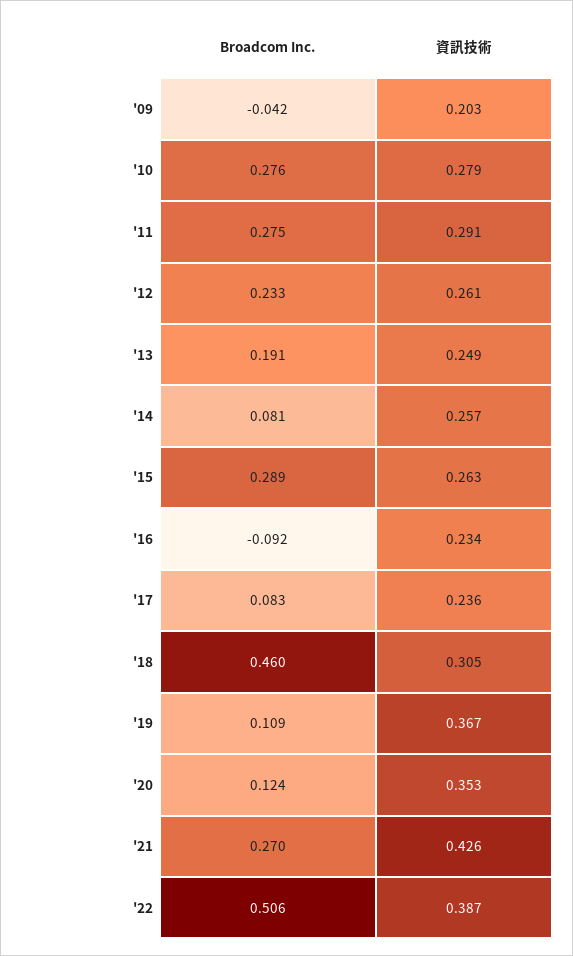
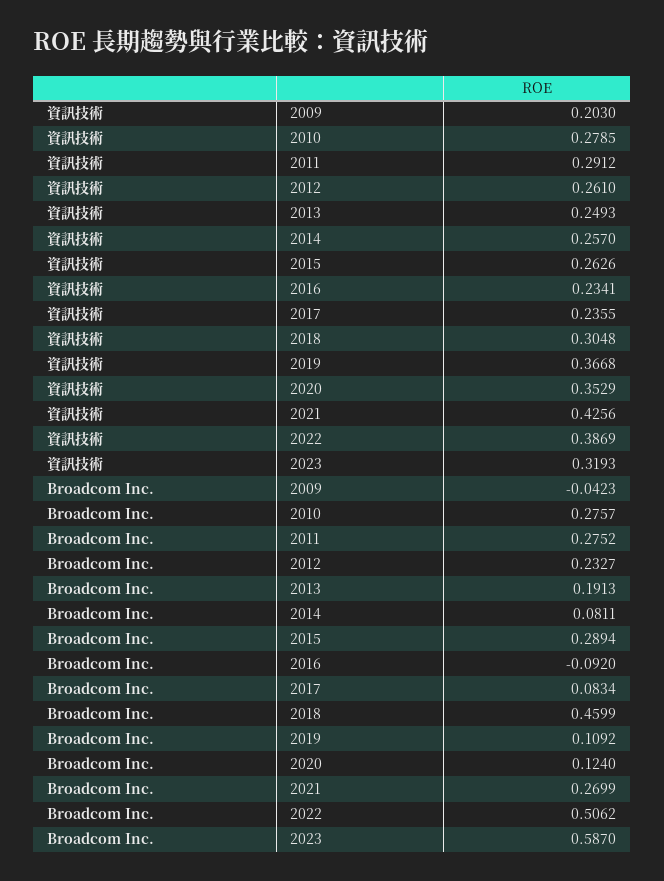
資訊技術, 2023: none -> 0.3193
Broadcom Inc., 2023: none -> 0.587

